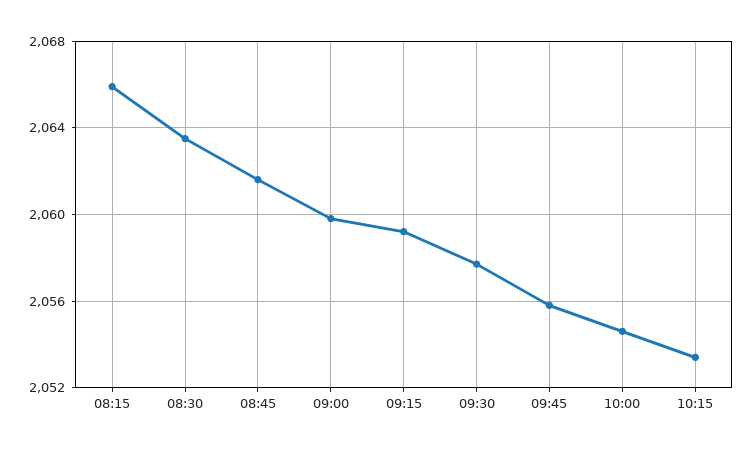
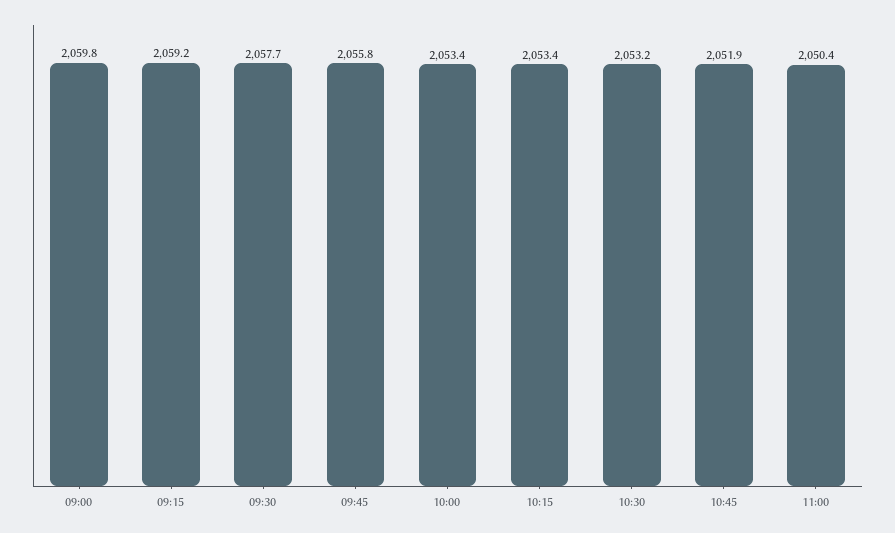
08:15: 2066 -> none
08:30: 2063.5 -> none
08:45: 2061.5 -> none
10:00: 2054.5 -> 2053.4
10:30: none -> 2053.2
10:45: none -> 2051.9
11:00: none -> 2050.4

